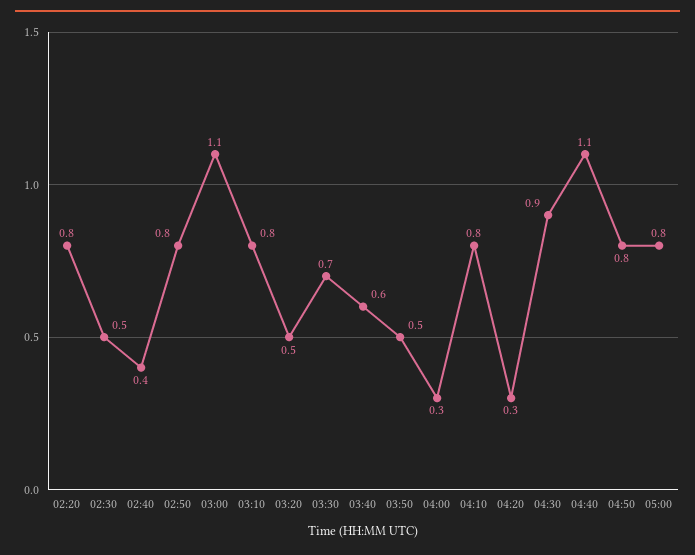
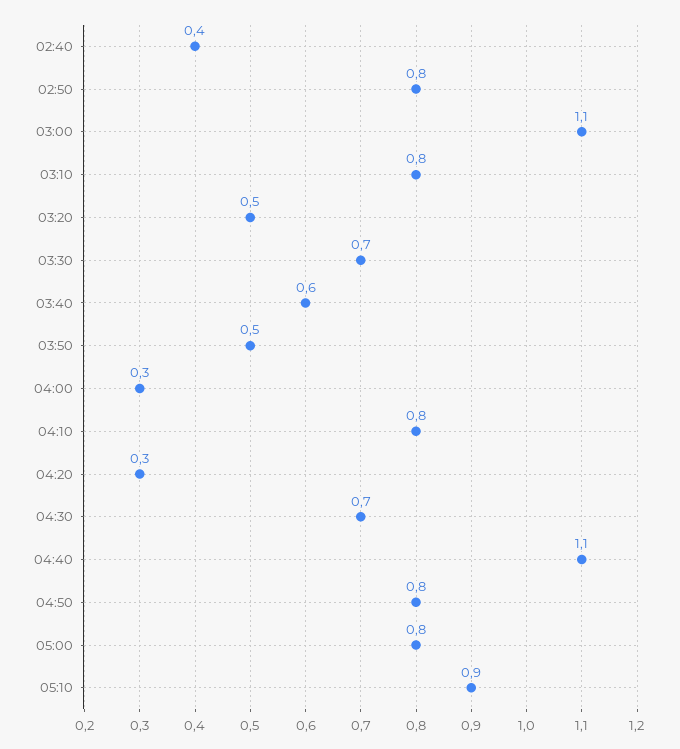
02:20: 0.8 -> none
02:30: 0.5 -> none
04:30: 0.9 -> 0.7
05:10: none -> 0.9

